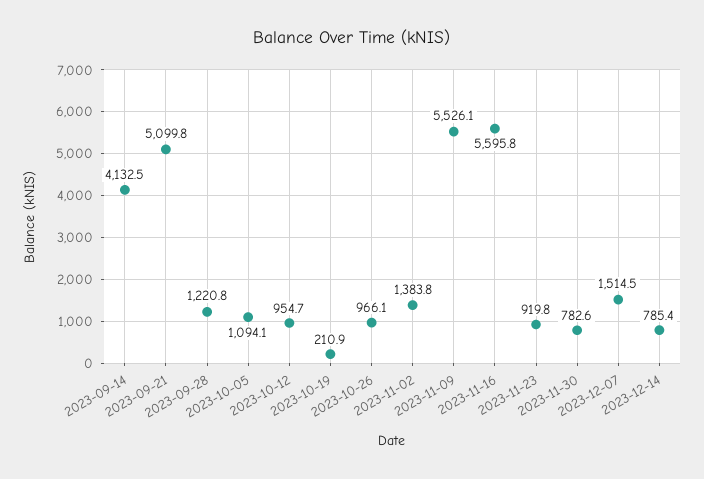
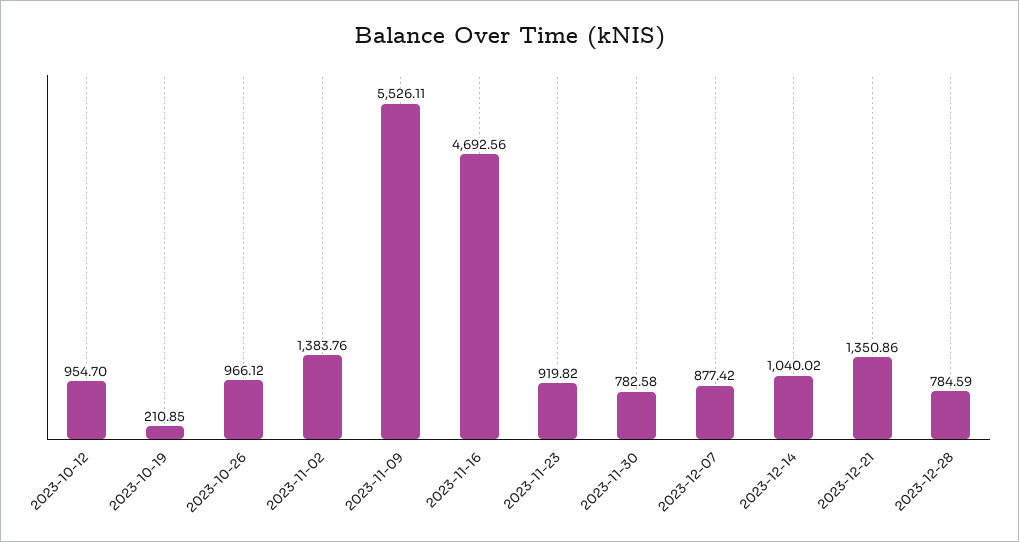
2023-09-14: 4132.5 -> none
2023-09-21: 5099.8 -> none
2023-09-28: 1220.8 -> none
2023-10-05: 1094.1 -> none
2023-11-16: 5595.8 -> 4692.56
2023-12-07: 1514.5 -> 877.42
2023-12-14: 785.4 -> 1040.02
2023-12-21: none -> 1350.86
2023-12-28: none -> 784.59

